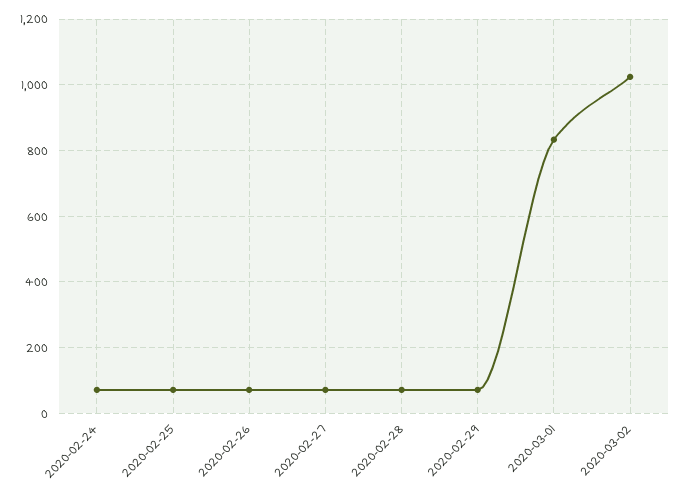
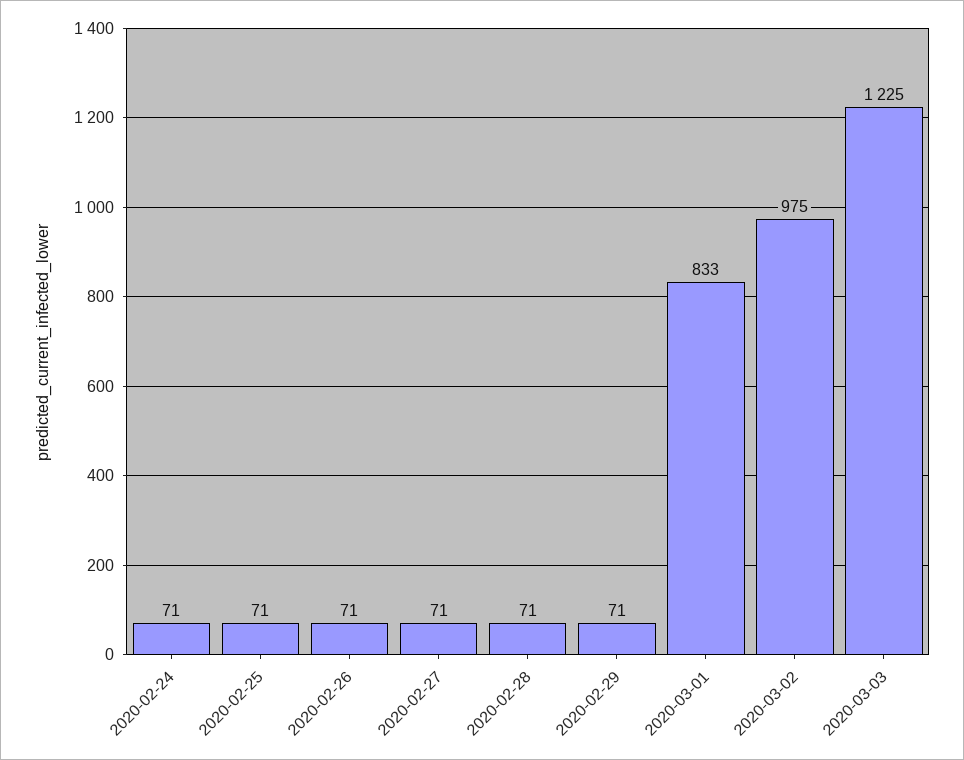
2020-03-02: 1020 -> 975
2020-03-03: none -> 1225

